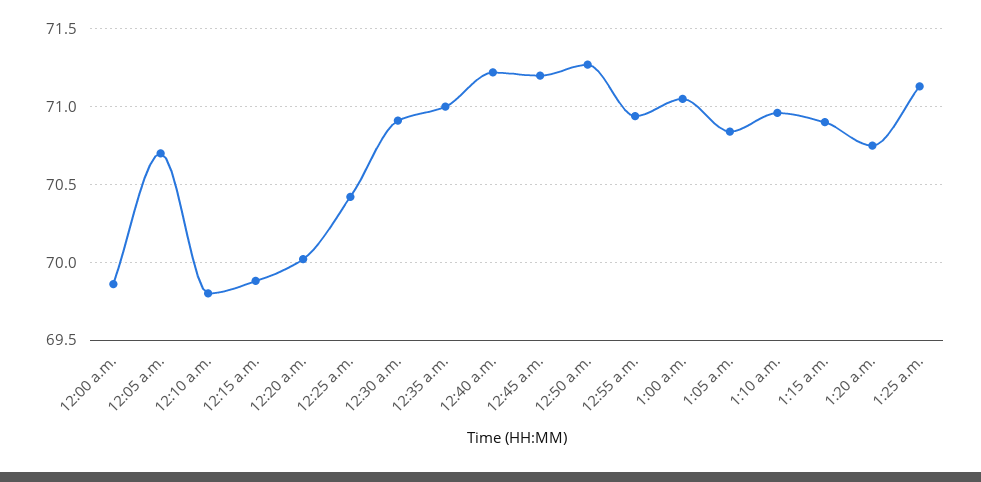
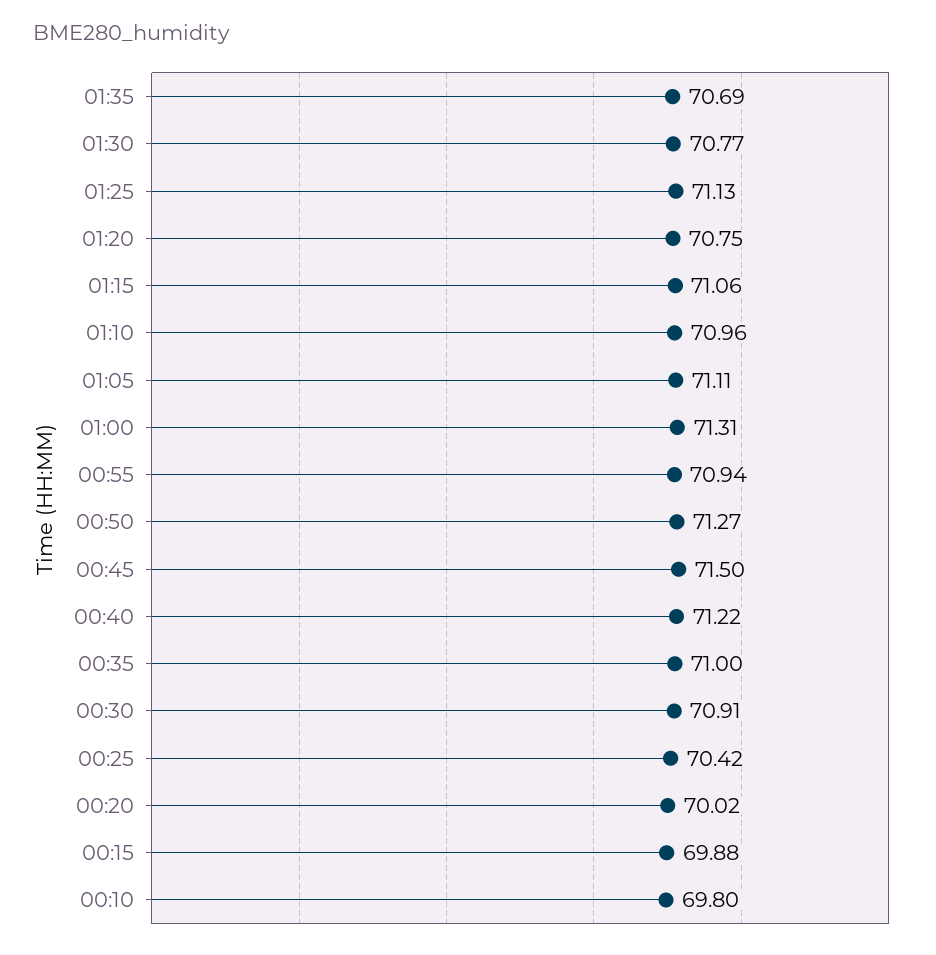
12:00 a.m.: 69.85 -> none
12:05 a.m.: 70.7 -> none
12:45 a.m.: 71.2 -> 71.5
1:00 a.m.: 71.05 -> 71.31
1:05 a.m.: 70.85 -> 71.11
1:15 a.m.: 70.9 -> 71.06
01:35: none -> 70.69
01:30: none -> 70.77

